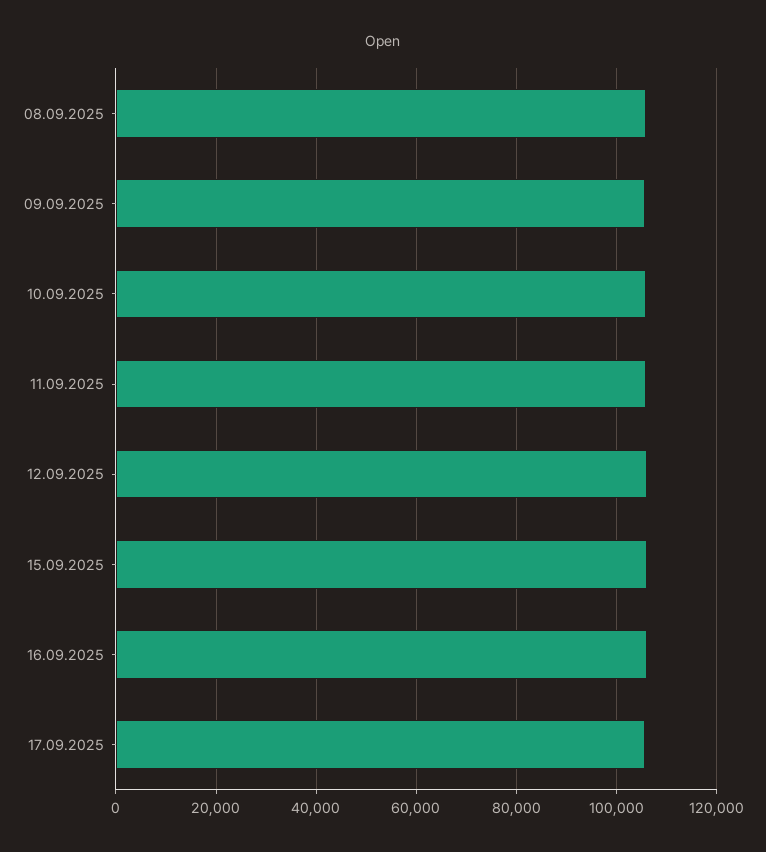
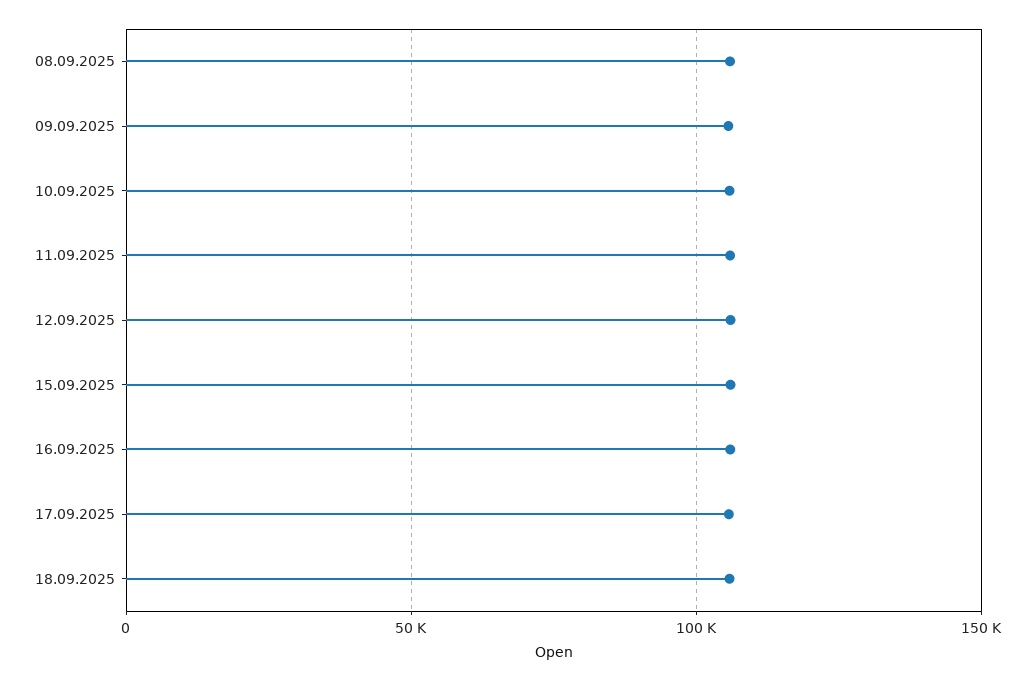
18.09.2025: none -> 105000

